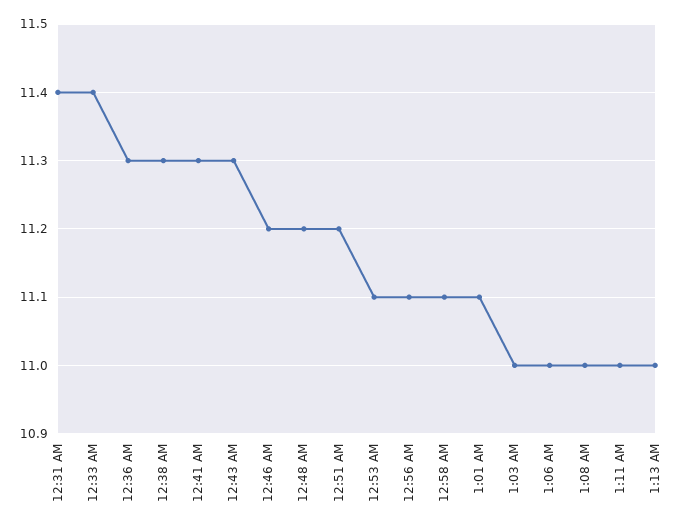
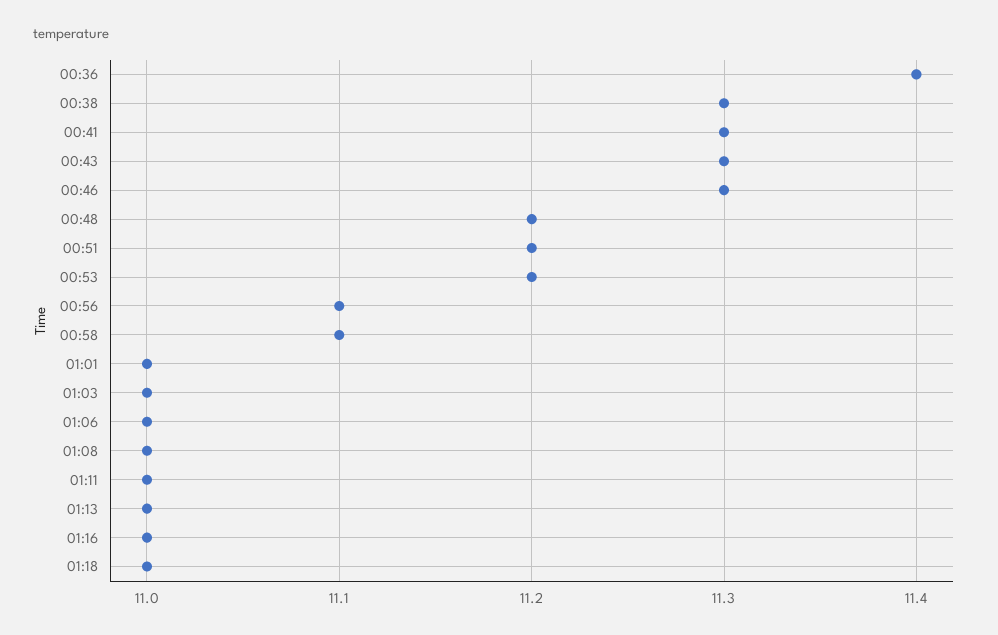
12:31 AM: 11.4 -> none
12:33 AM: 11.4 -> none
12:36 AM: 11.3 -> 11.4
12:46 AM: 11.2 -> 11.3
12:53 AM: 11.1 -> 11.2
1:01 AM: 11.1 -> 11
01:16: none -> 11
01:18: none -> 11

